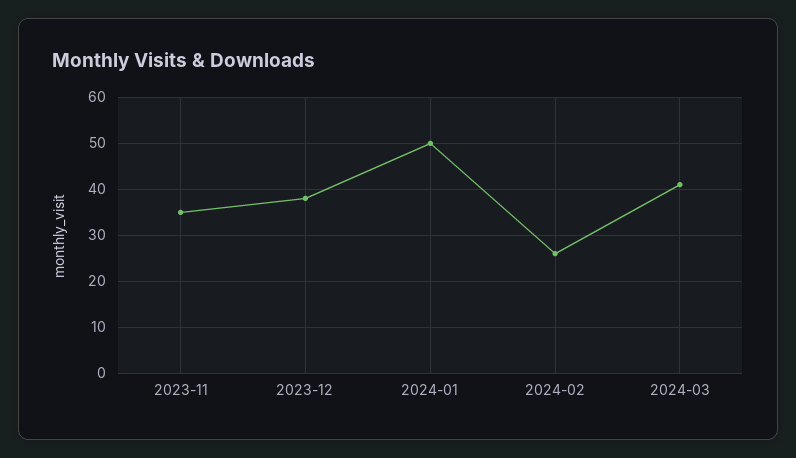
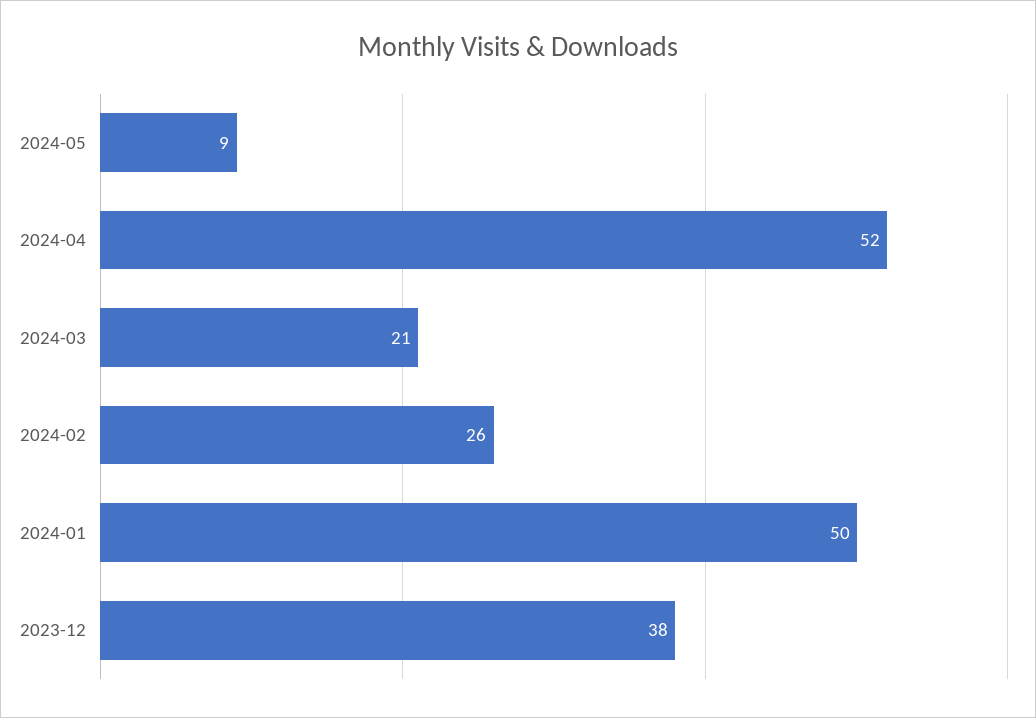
2023-11: 35 -> none
2024-03: 40 -> 21
2024-05: none -> 9
2024-04: none -> 52

